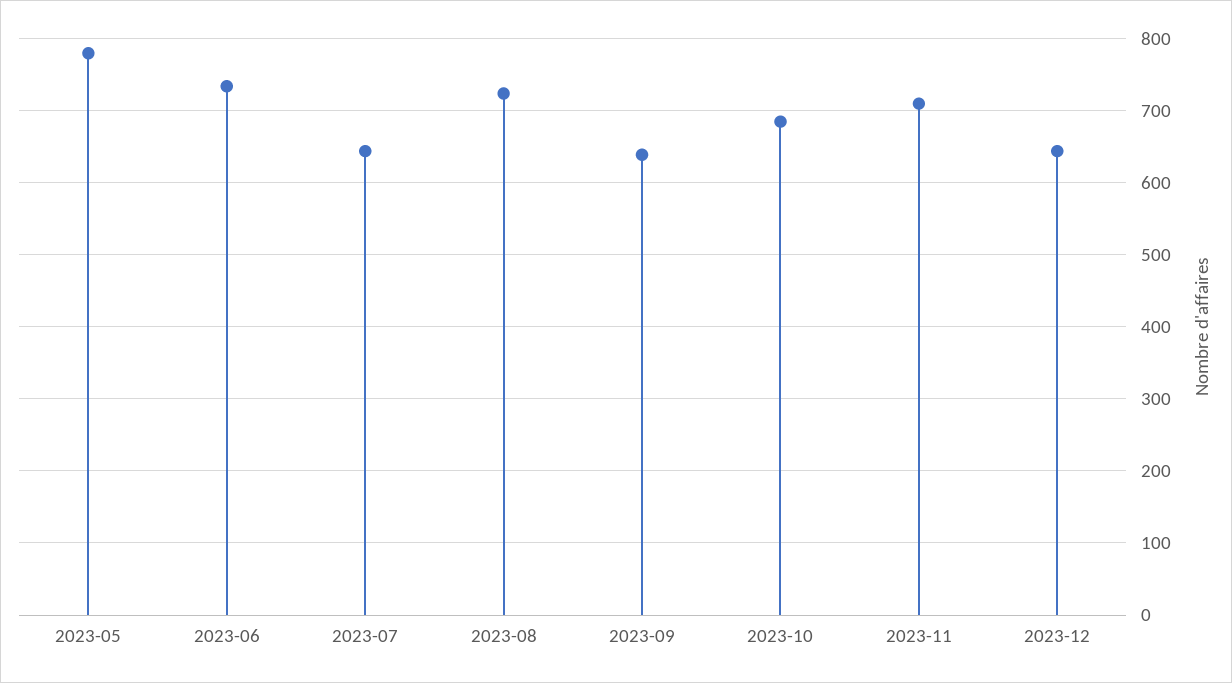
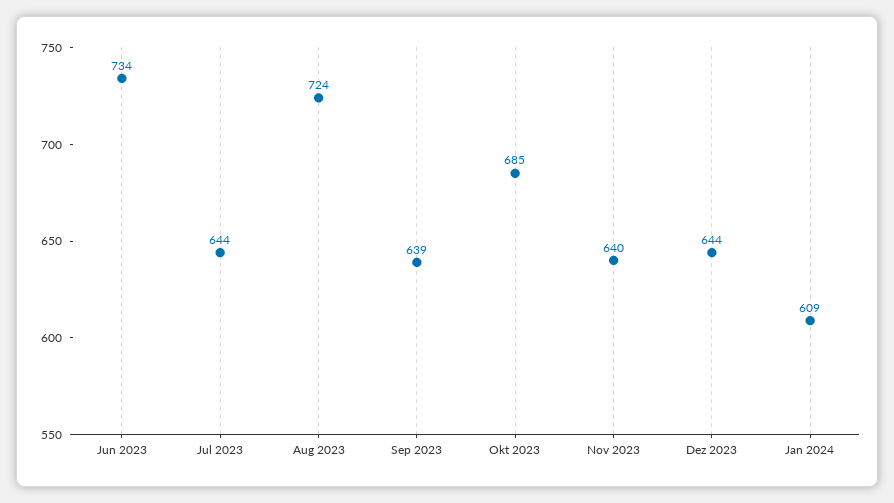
2023-05: 780 -> none
2023-11: 710 -> 640
Jan 2024: none -> 609

